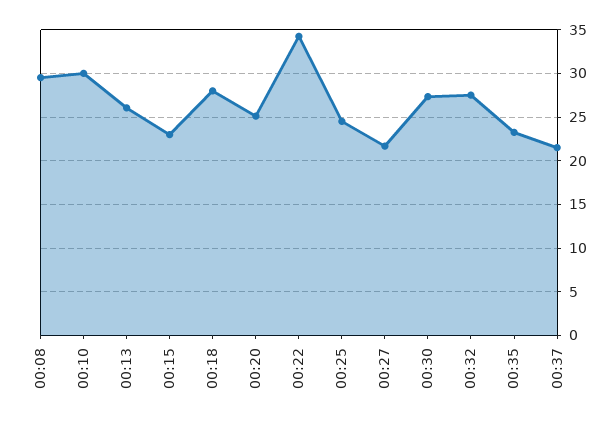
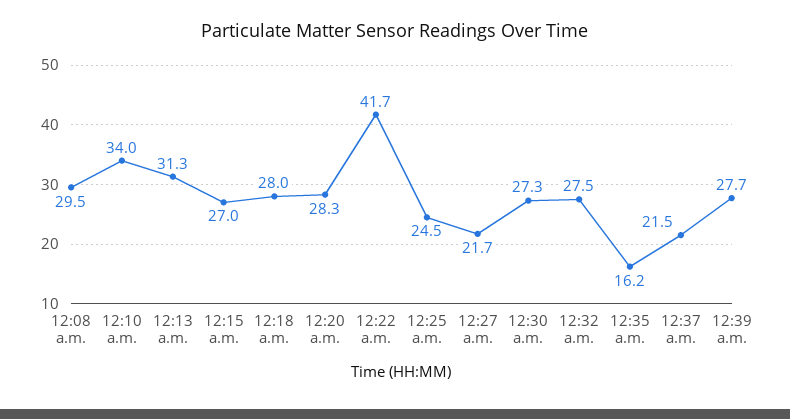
00:10: 30 -> 34
00:13: 26 -> 31.3
00:15: 23 -> 27
00:20: 25 -> 28.3
00:22: 34 -> 41.7
00:35: 23 -> 16.2
12:39 a.m.: none -> 27.7

